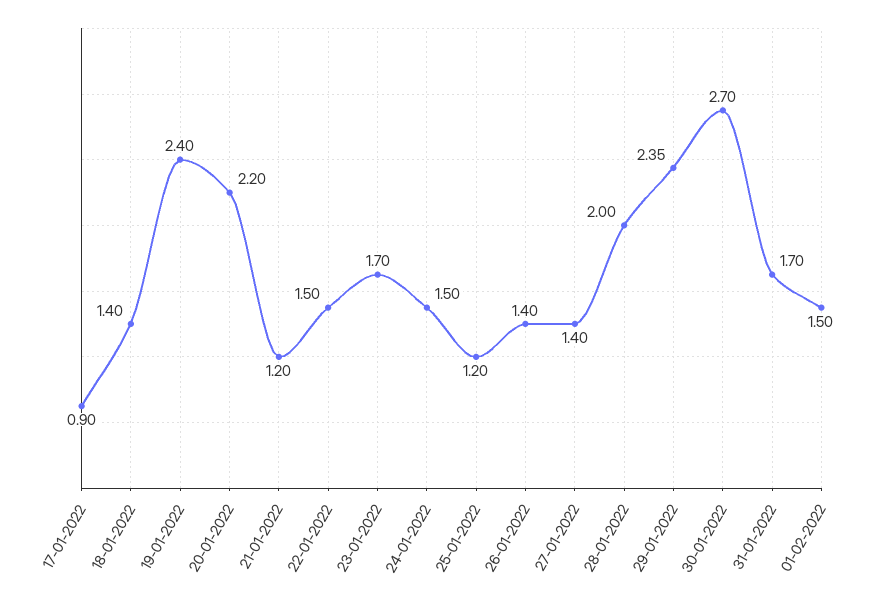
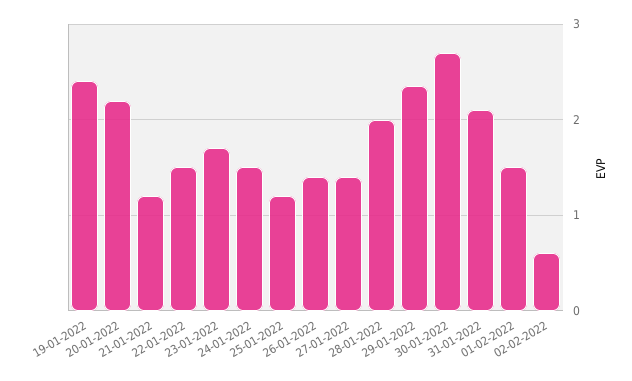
17-01-2022: 0.9 -> none
18-01-2022: 1.4 -> none
31-01-2022: 1.7 -> 2.1
02-02-2022: none -> 0.6

